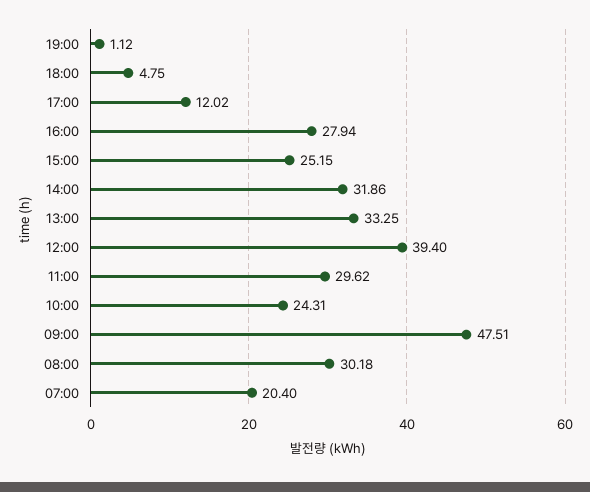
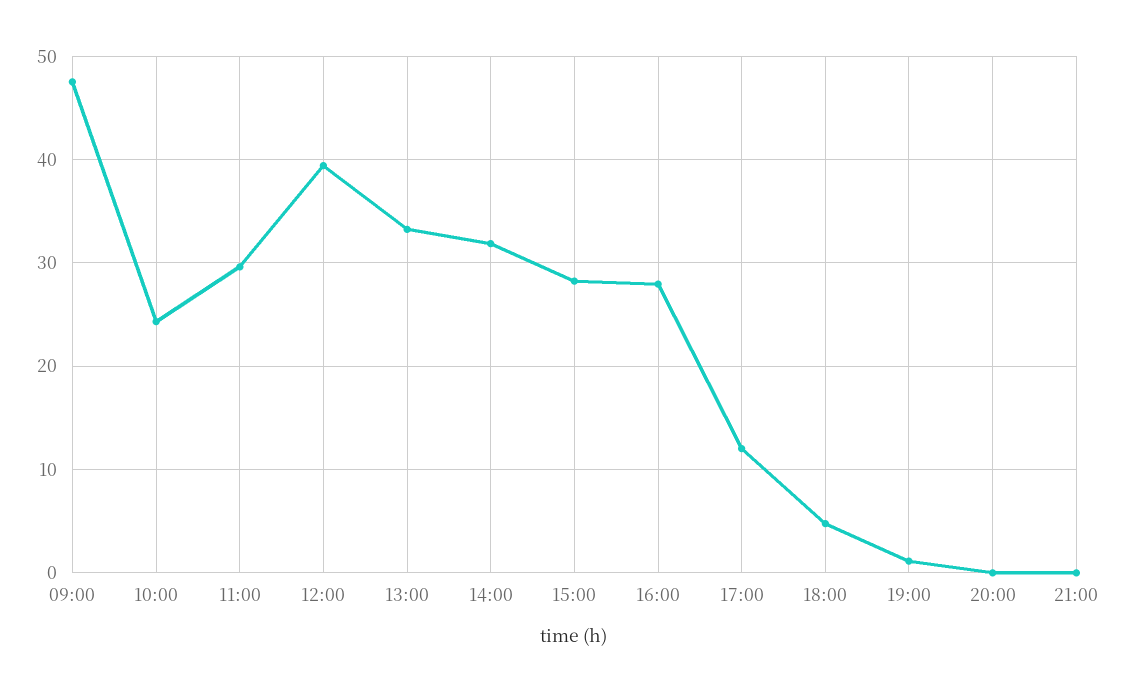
15:00: 25.15 -> 28
08:00: 30.18 -> none
07:00: 20.4 -> none
20:00: none -> 0
21:00: none -> 0

